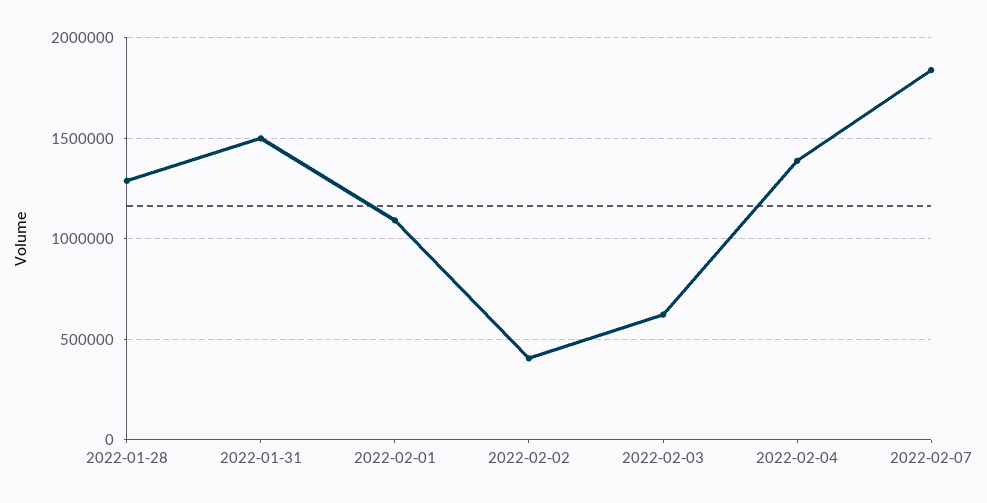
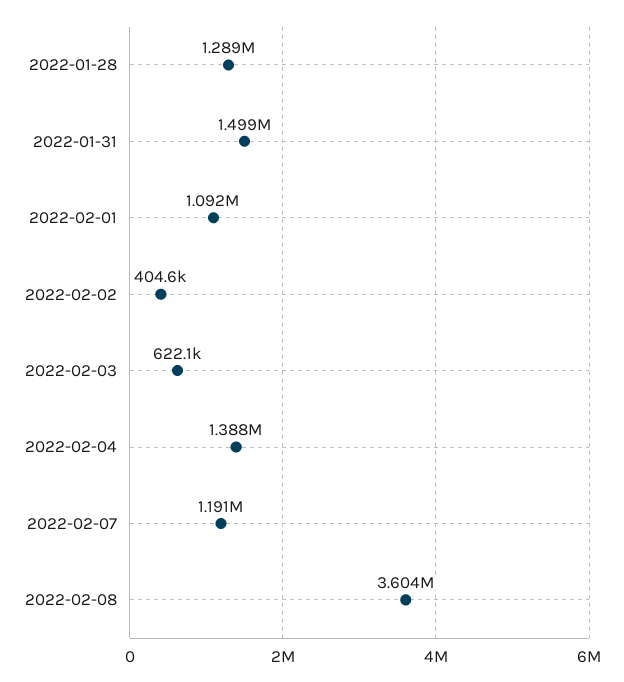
2022-02-07: 1850000 -> 1191000
2022-02-08: none -> 3604000

